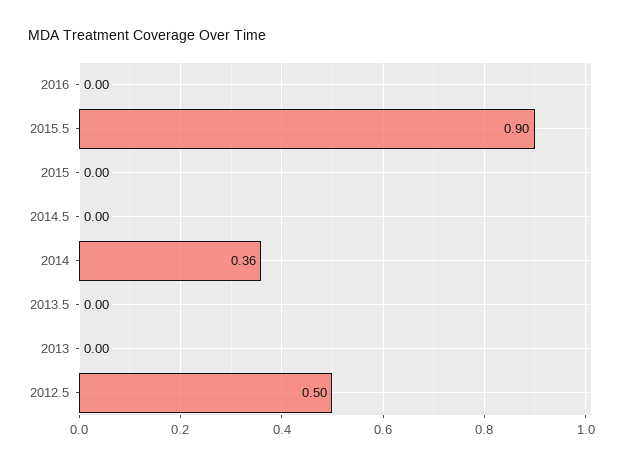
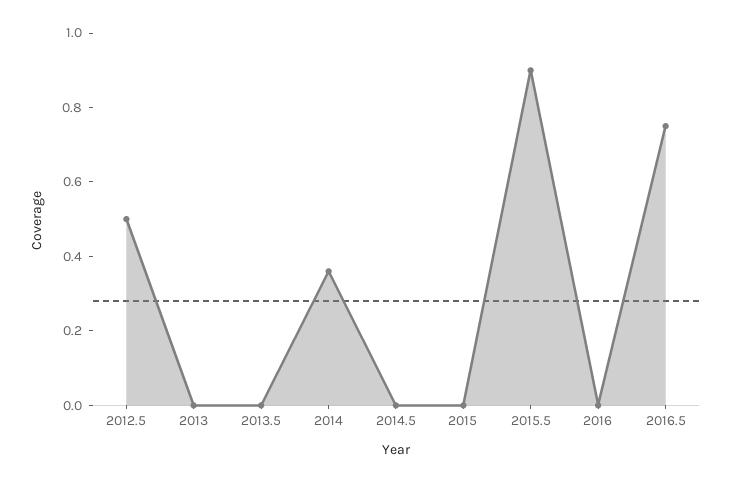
2016.5: none -> 0.75

